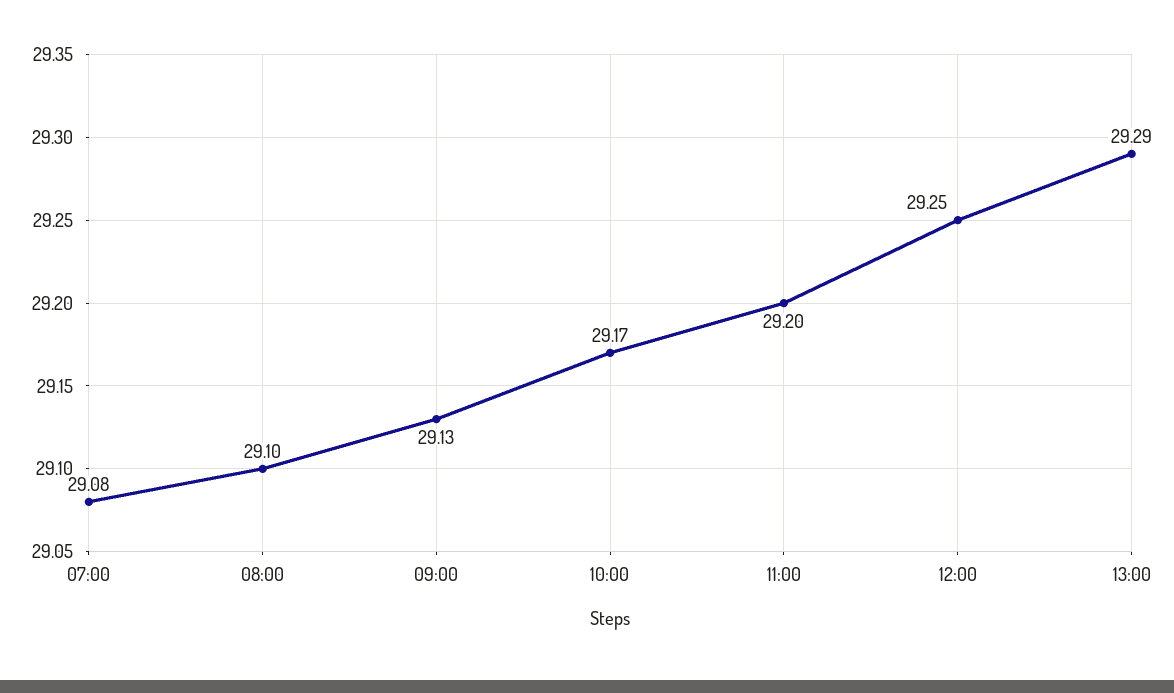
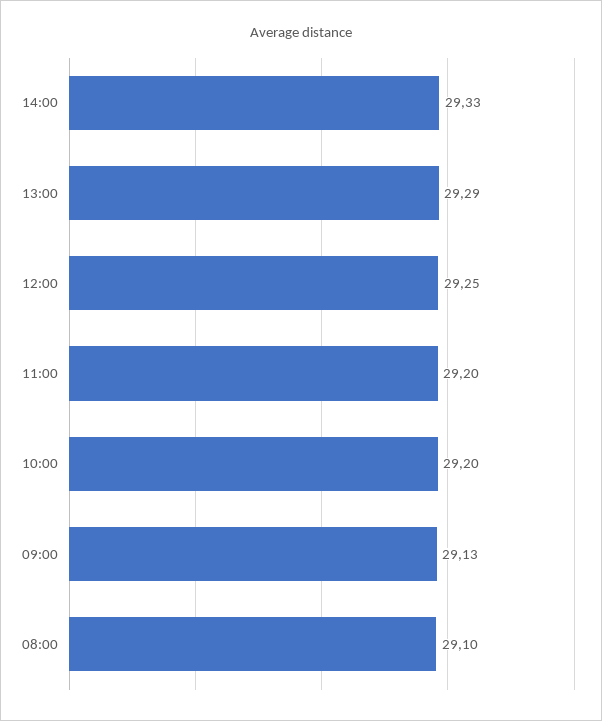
07:00: 29.08 -> none
10:00: 29.17 -> 29.2
14:00: none -> 29.33

